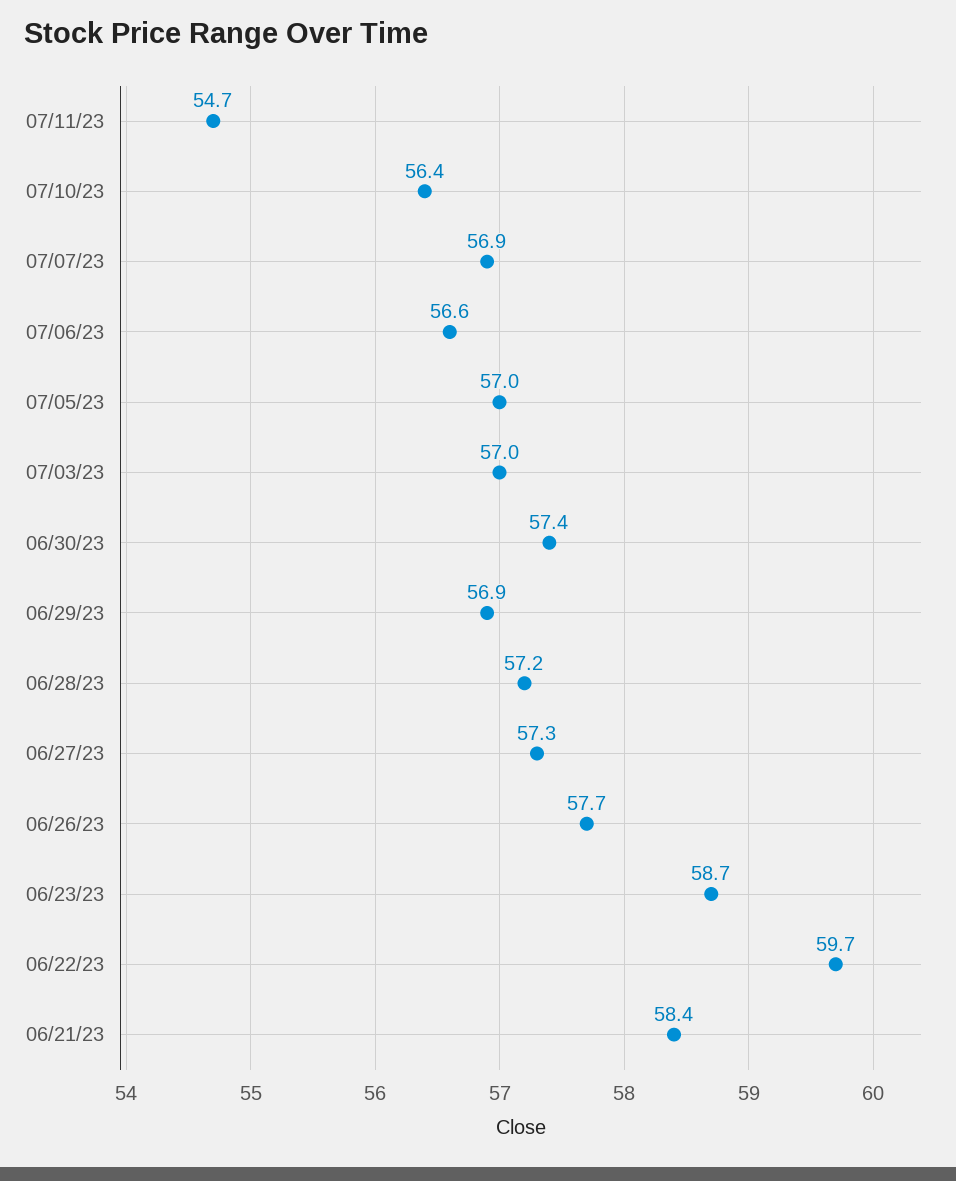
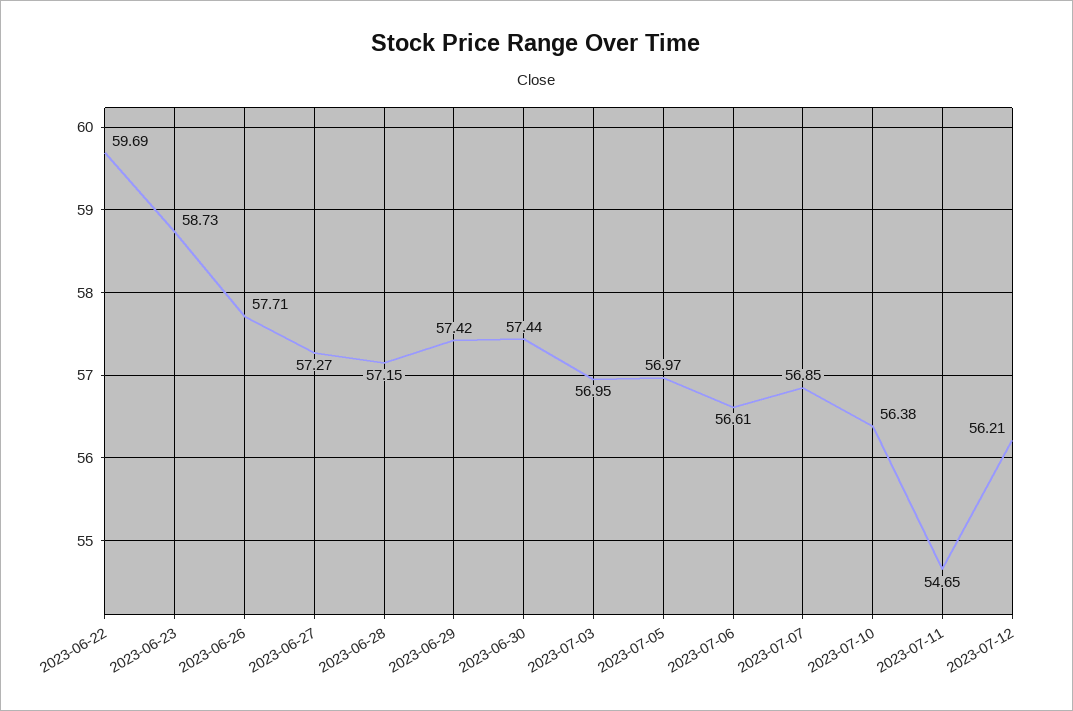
06/29/23: 56.9 -> 57.42
06/21/23: 58.4 -> none
2023-07-12: none -> 56.21

